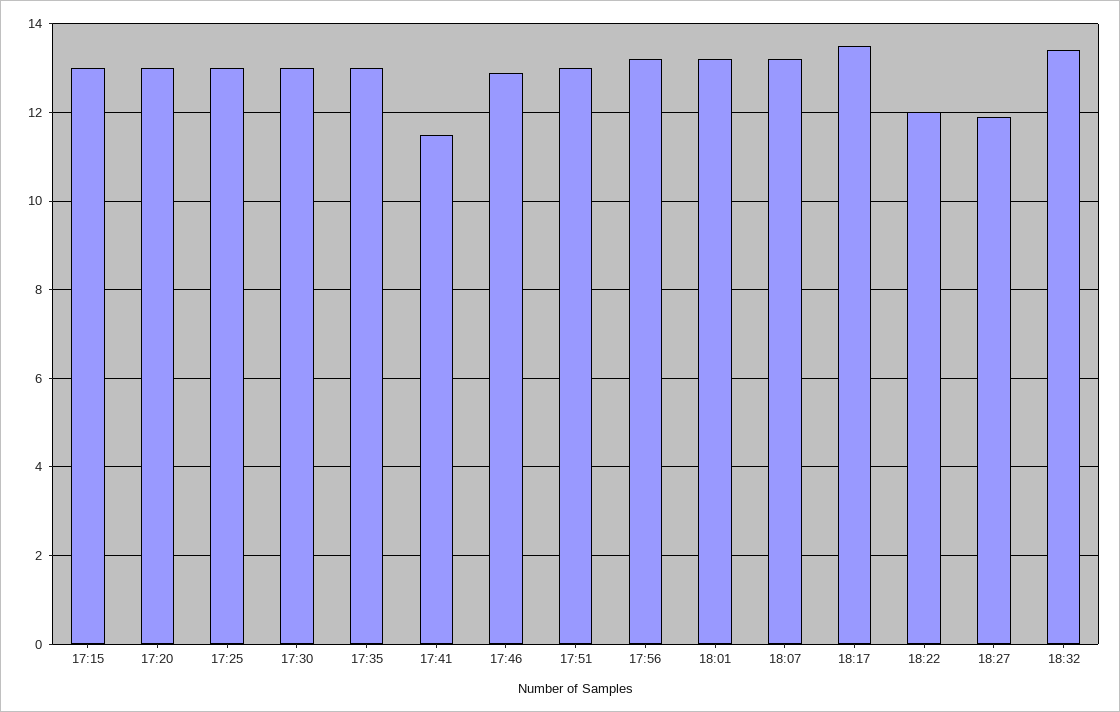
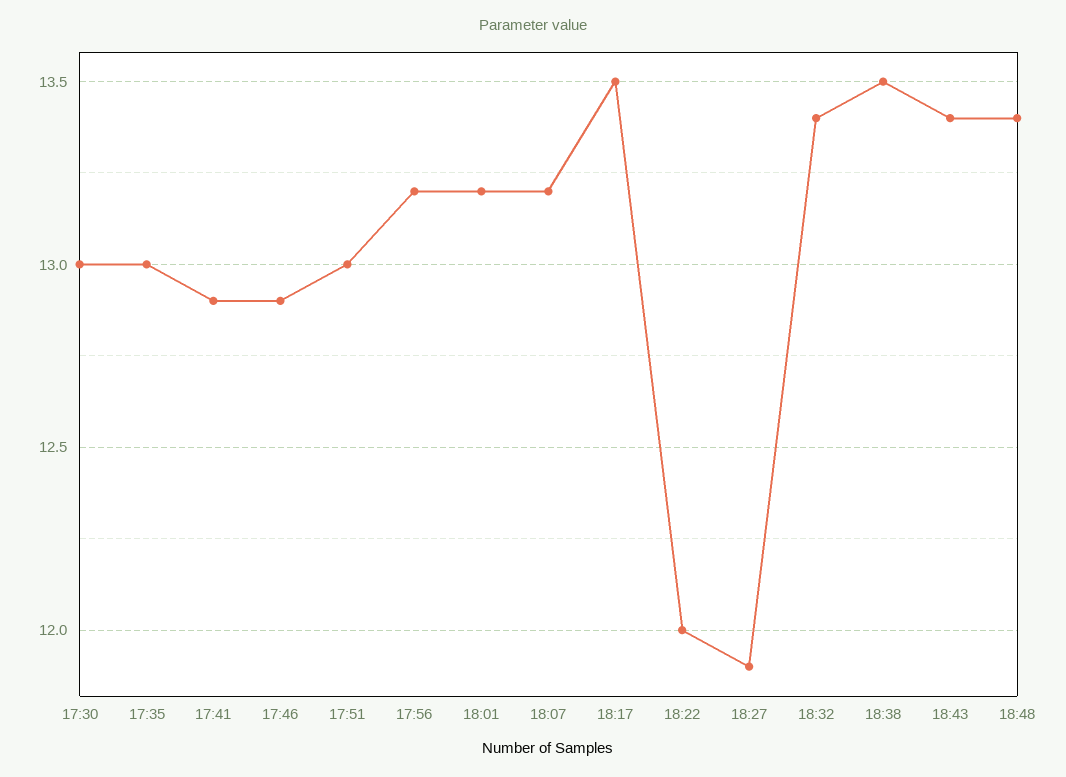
17:15: 13 -> none
17:20: 13 -> none
17:25: 13 -> none
17:41: 11.5 -> 12.9
18:38: none -> 13.5
18:43: none -> 13.4
18:48: none -> 13.4

